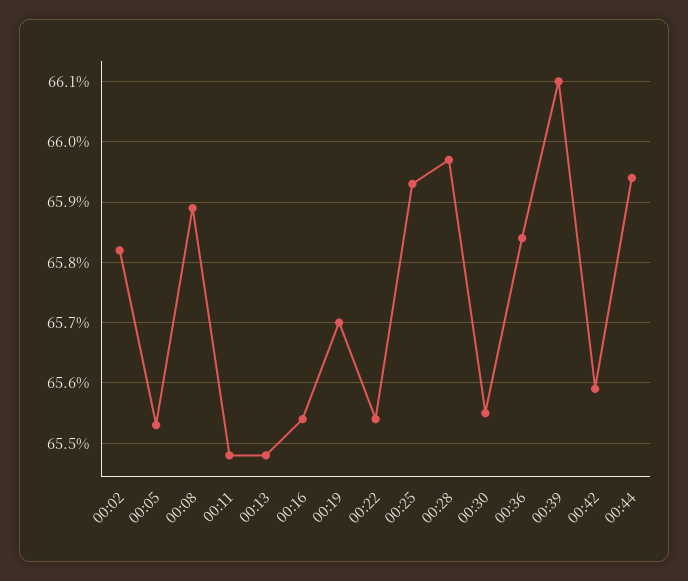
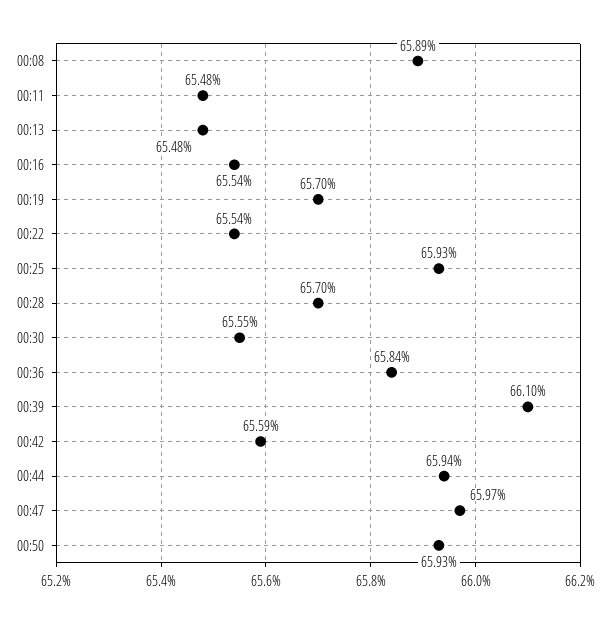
00:02: 65.82 -> none
00:05: 65.53 -> none
00:28: 65.97 -> 65.7
00:47: none -> 65.97
00:50: none -> 65.93

